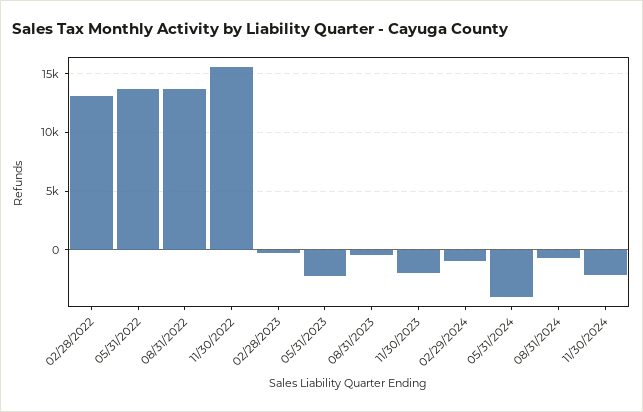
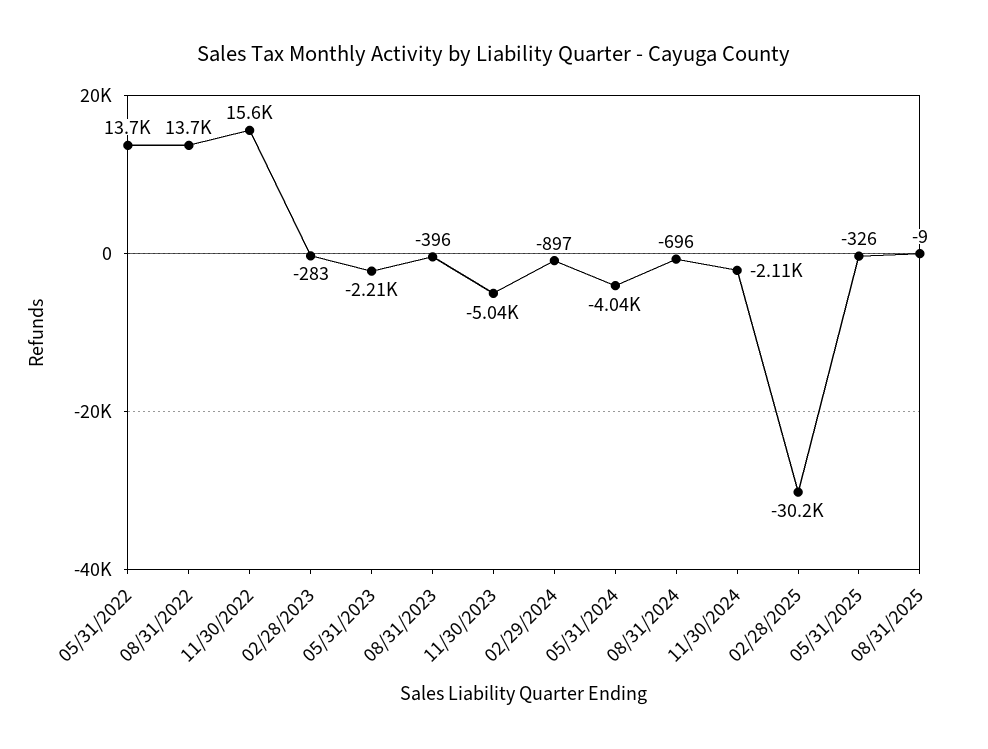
02/28/2022: 13000 -> none
11/30/2023: -2000 -> -5040
02/28/2025: none -> -30200
05/31/2025: none -> -326
08/31/2025: none -> -9

